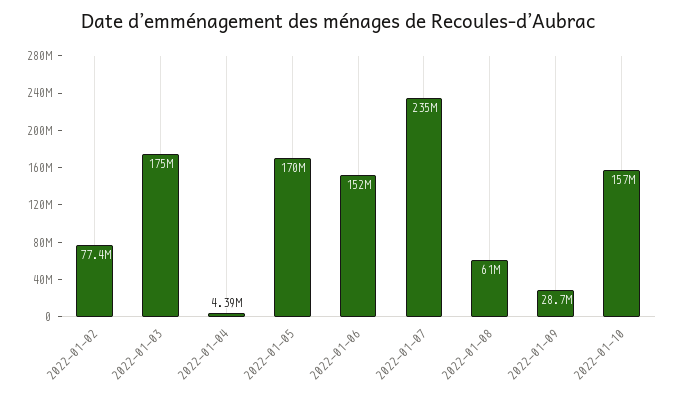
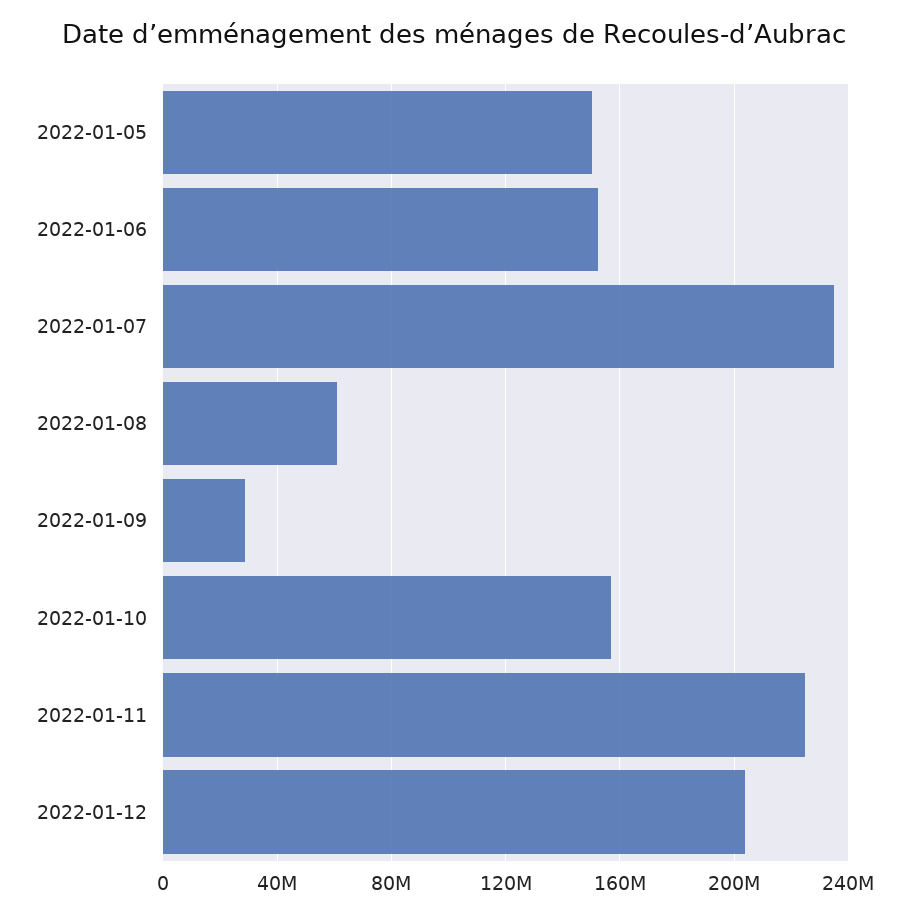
2022-01-02: 77400000 -> none
2022-01-03: 175000000 -> none
2022-01-04: 4390000 -> none
2022-01-05: 170000000 -> 150000000
2022-01-11: none -> 225000000
2022-01-12: none -> 205000000

